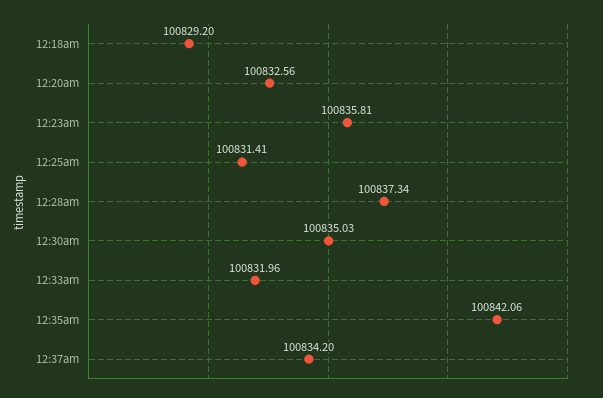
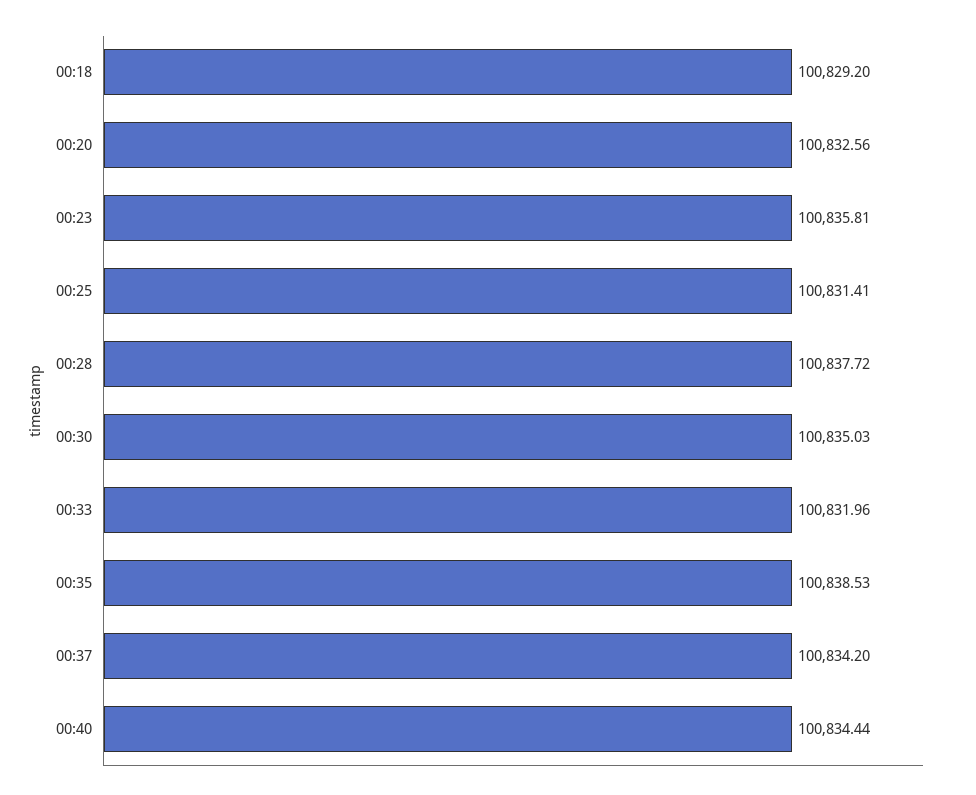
12:28am: 100837.34 -> 100837.72
12:35am: 100842.06 -> 100838.53
00:40: none -> 100834.44

